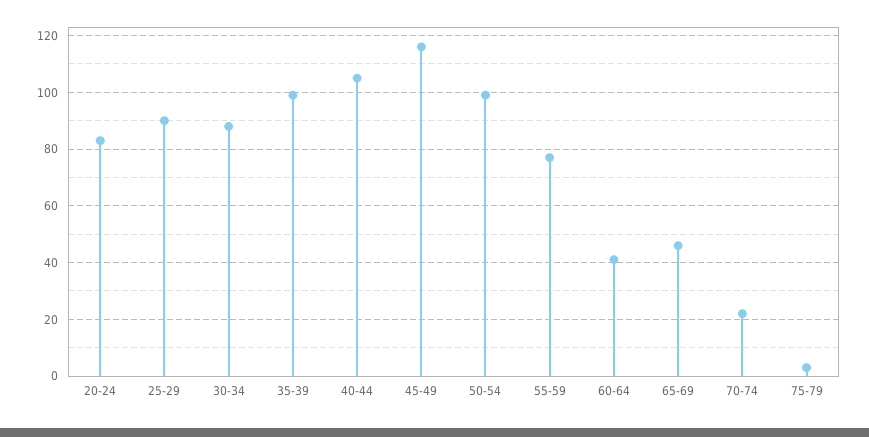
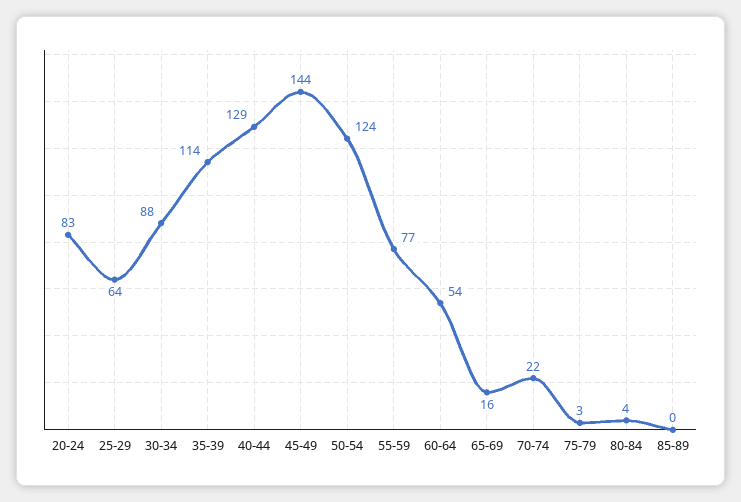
25-29: 90 -> 64
35-39: 100 -> 114
40-44: 105 -> 129
45-49: 115 -> 144
50-54: 100 -> 124
60-64: 40 -> 54
65-69: 45 -> 16
80-84: none -> 4
85-89: none -> 0

